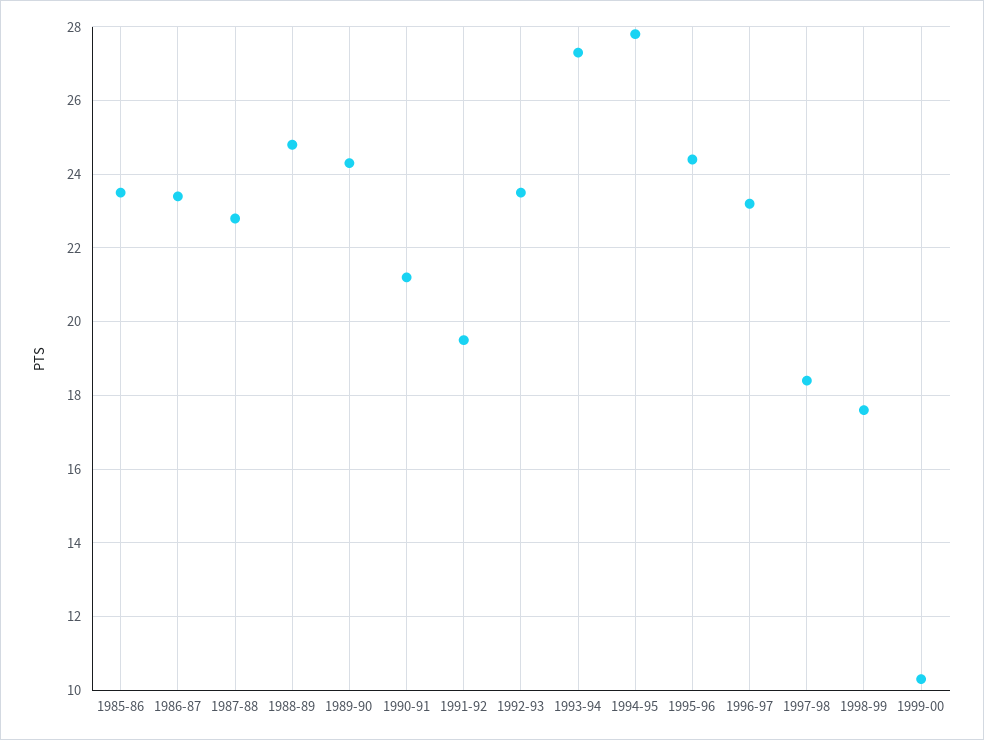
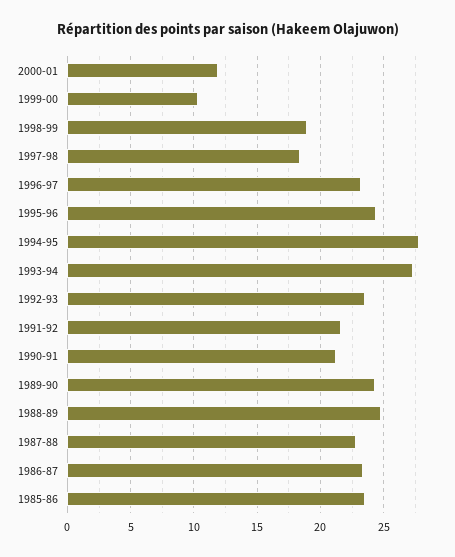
1991-92: 19.5 -> 21.5
1998-99: 17.5 -> 19
2000-01: none -> 12

